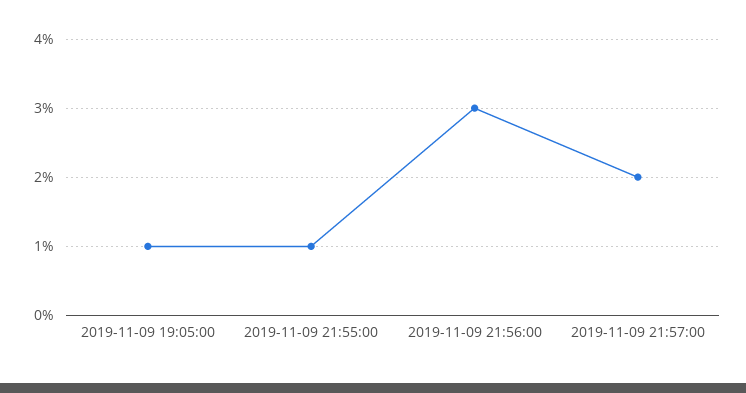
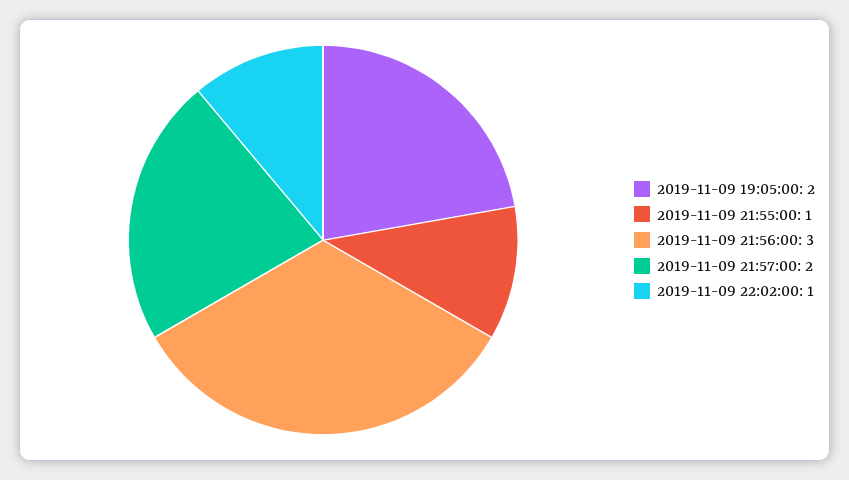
2019-11-09 19:05:00: 1 -> 2
2019-11-09 22:02:00: none -> 1

